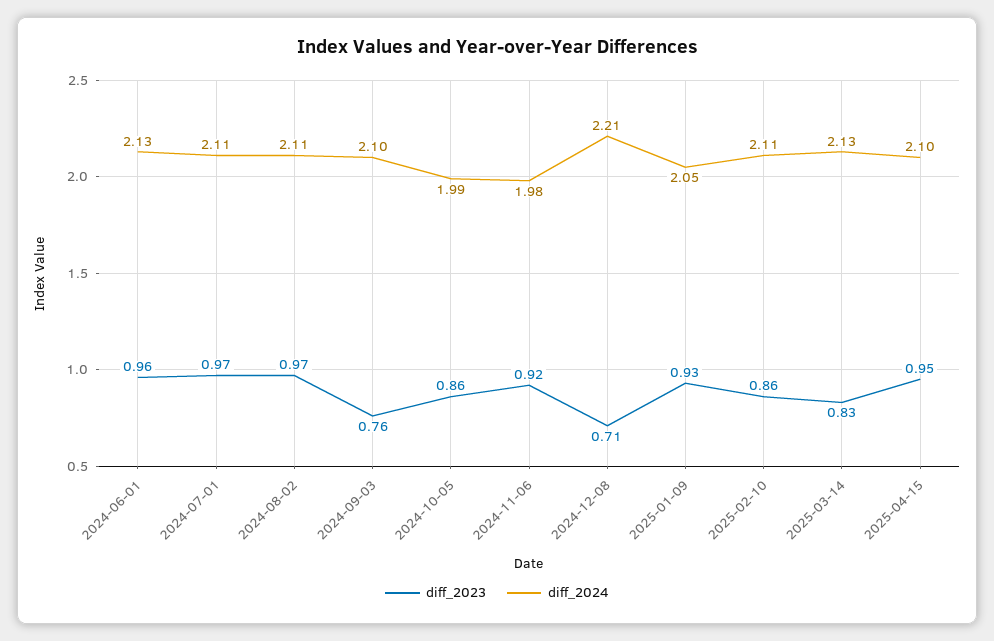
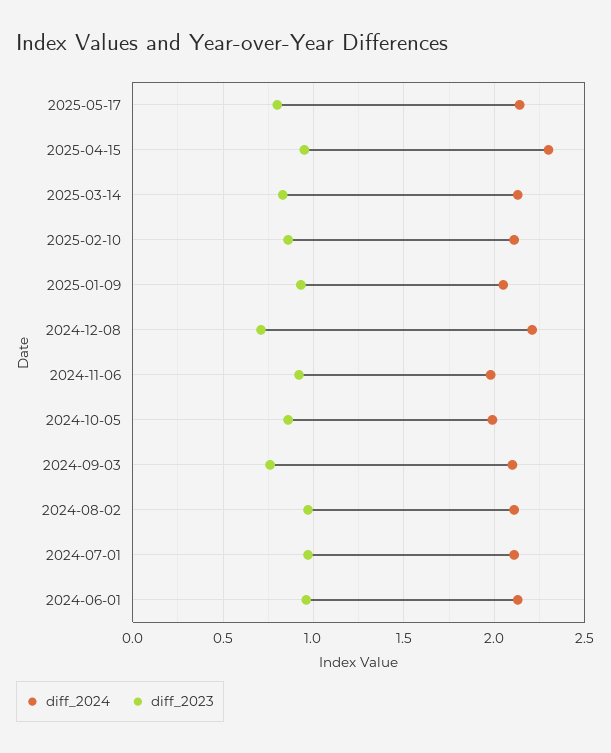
diff_2024, 2025-04-15: 2.1 -> 2.3
diff_2024, 2025-05-17: none -> 2.15
diff_2023, 2025-05-17: none -> 0.8

